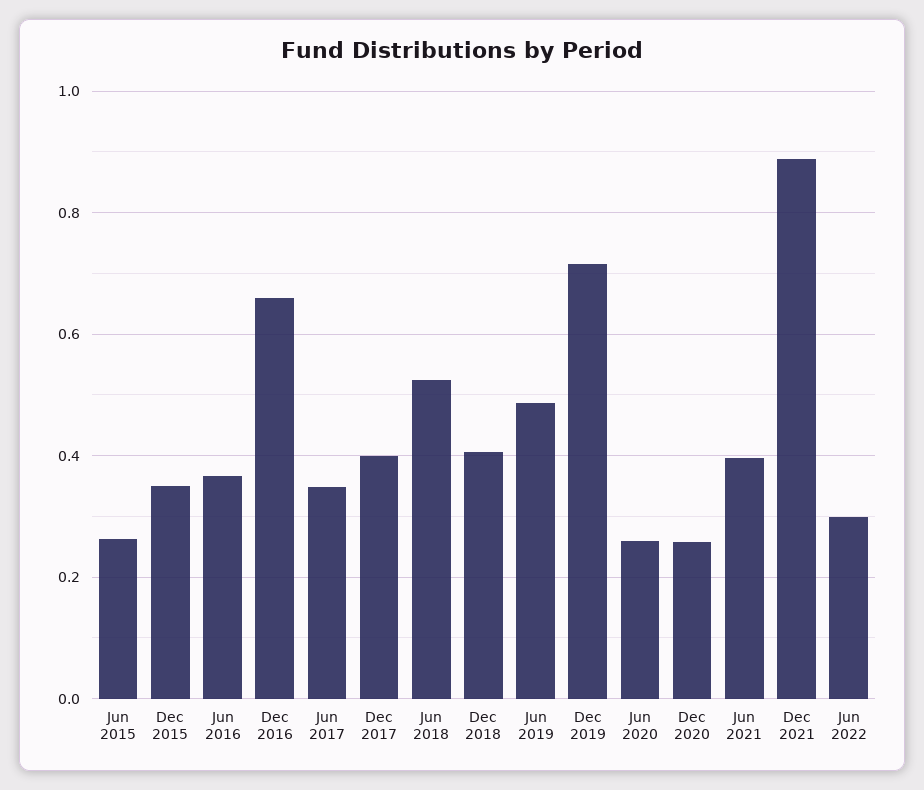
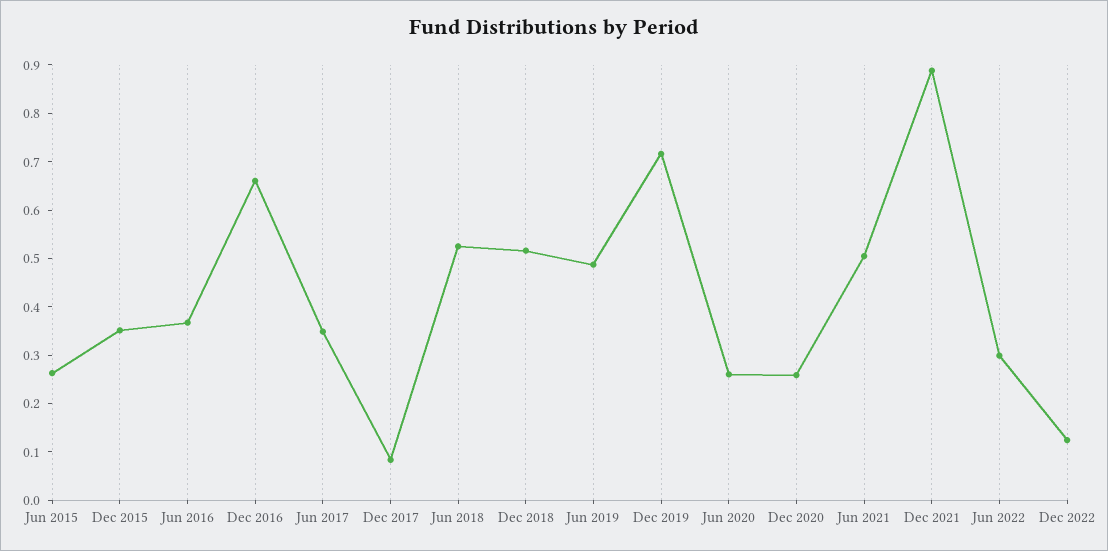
Dec 2017: 0.4 -> 0.08
Dec 2018: 0.4 -> 0.52
Jun 2021: 0.4 -> 0.5
Dec 2022: none -> 0.12

